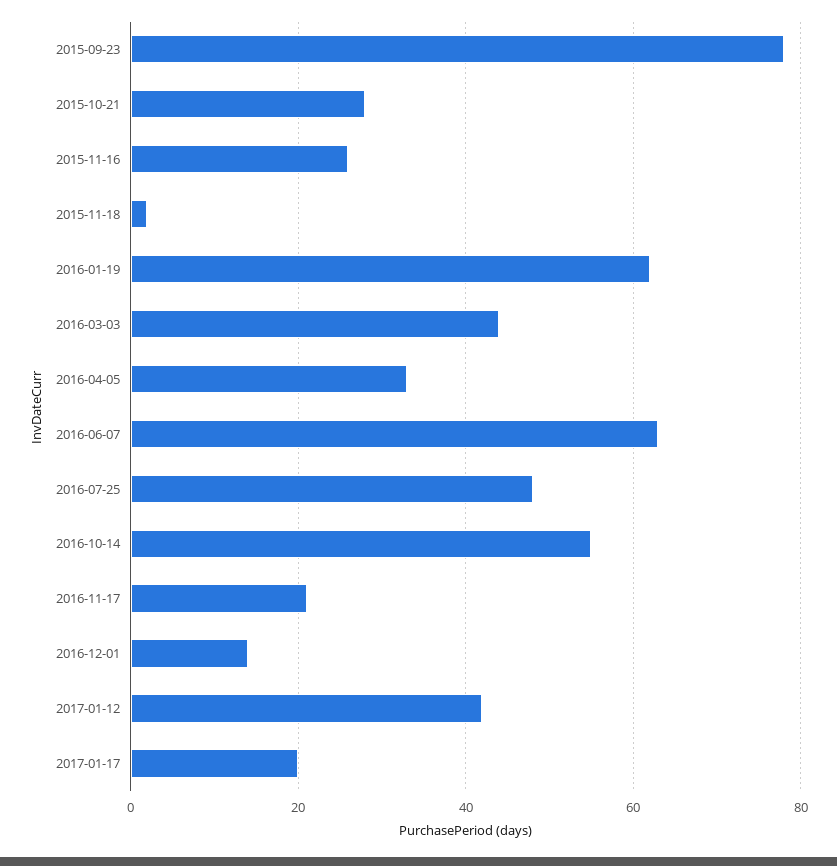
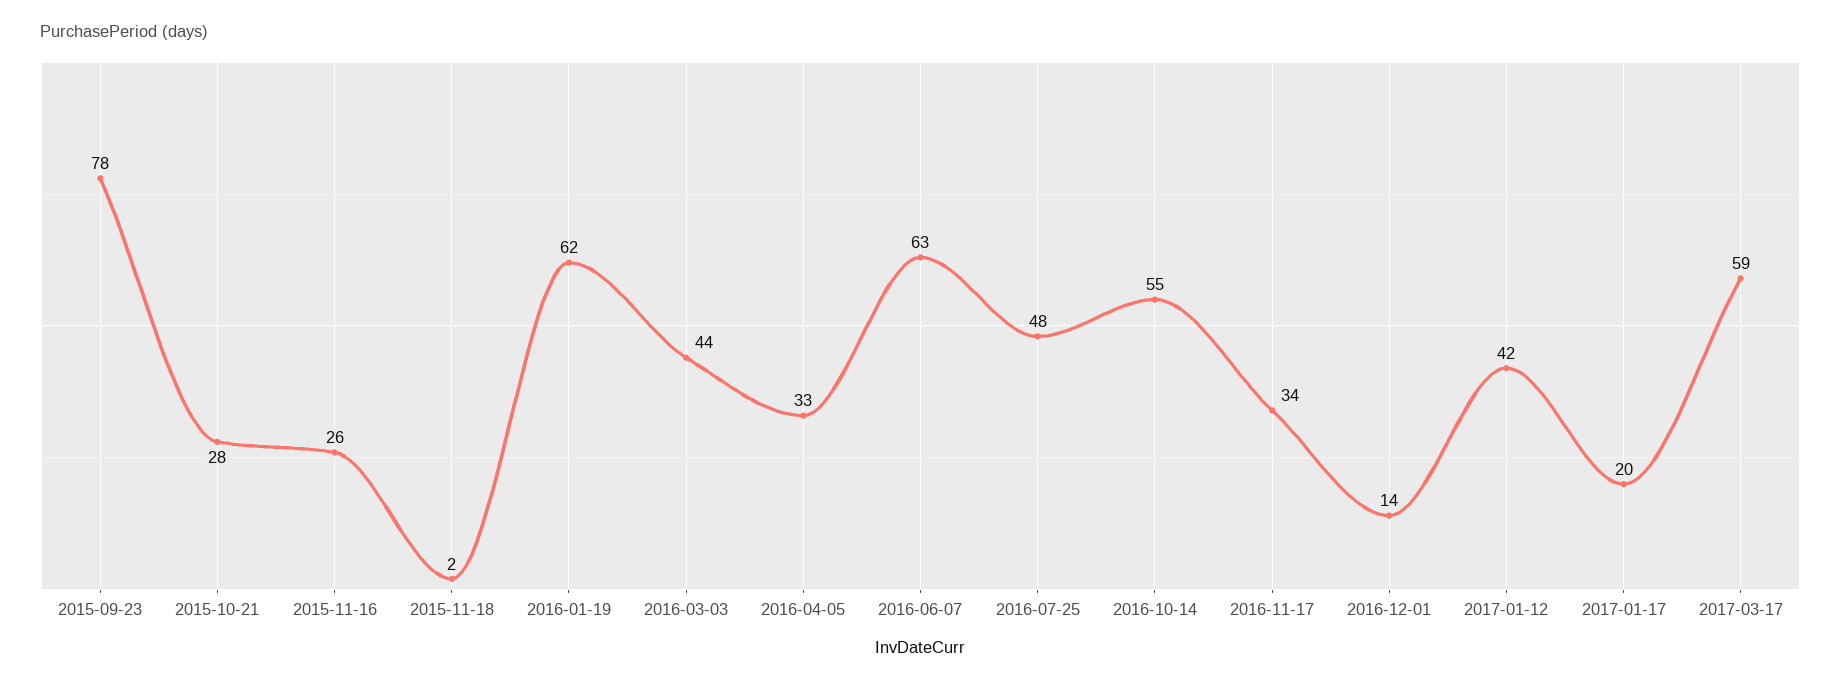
2016-11-17: 20 -> 34
2017-03-17: none -> 59

